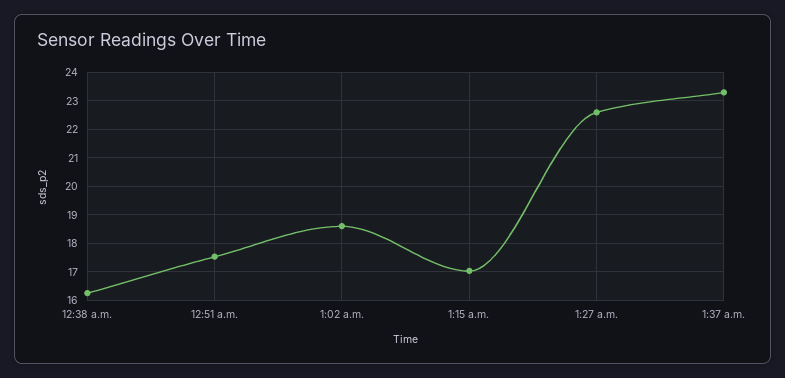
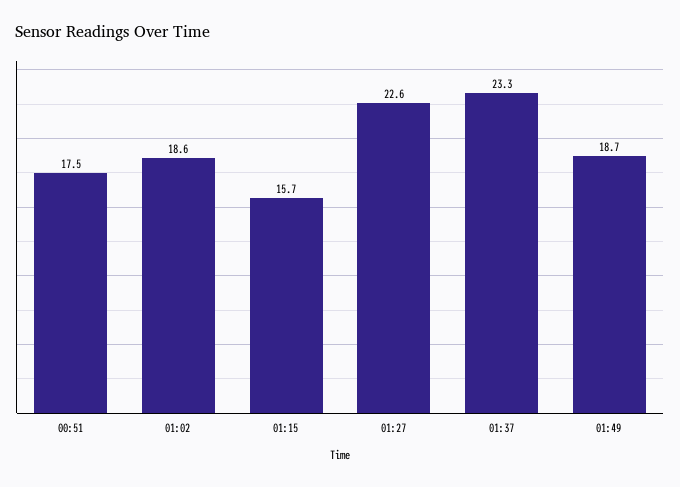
12:38 a.m.: 16.25 -> none
1:15 a.m.: 17 -> 15.7
01:49: none -> 18.7

